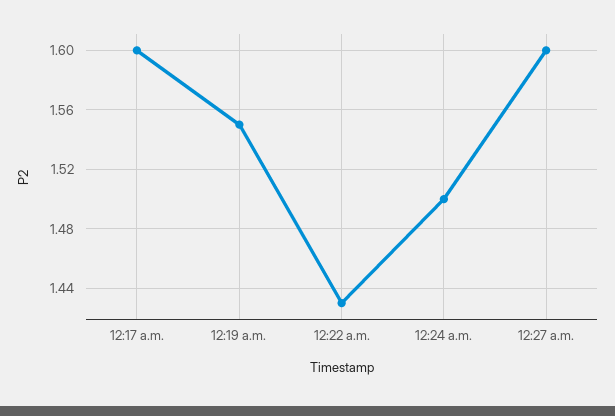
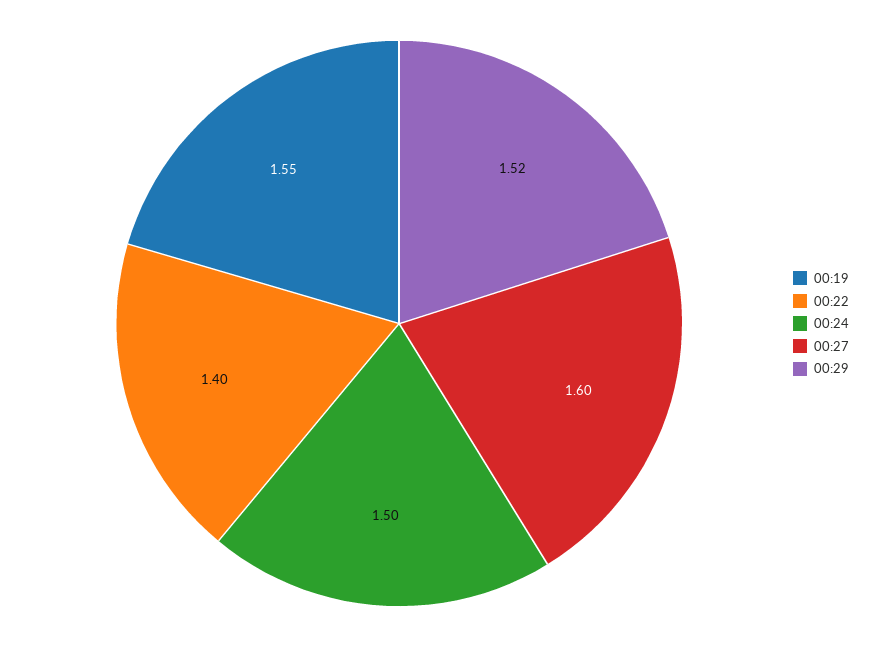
12:17 a.m.: 1.6 -> none
12:22 a.m.: 1.43 -> 1.4
00:29: none -> 1.52

